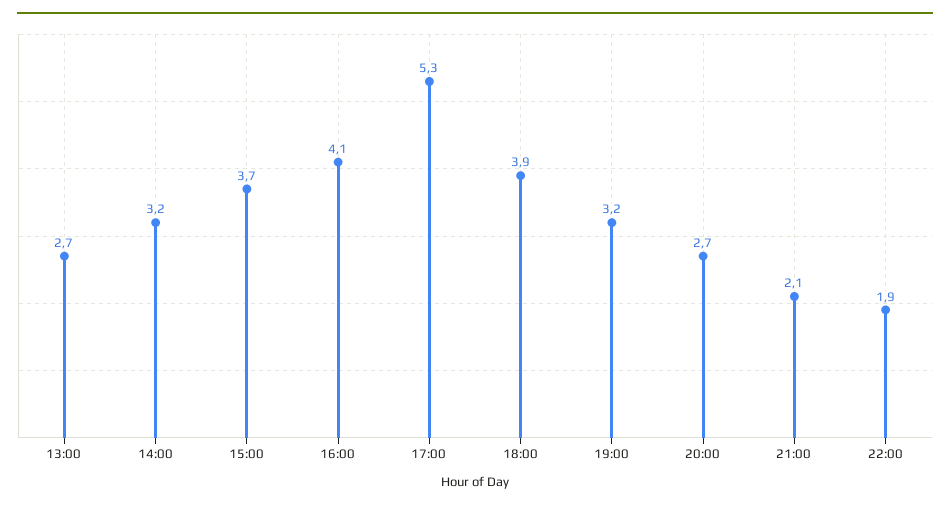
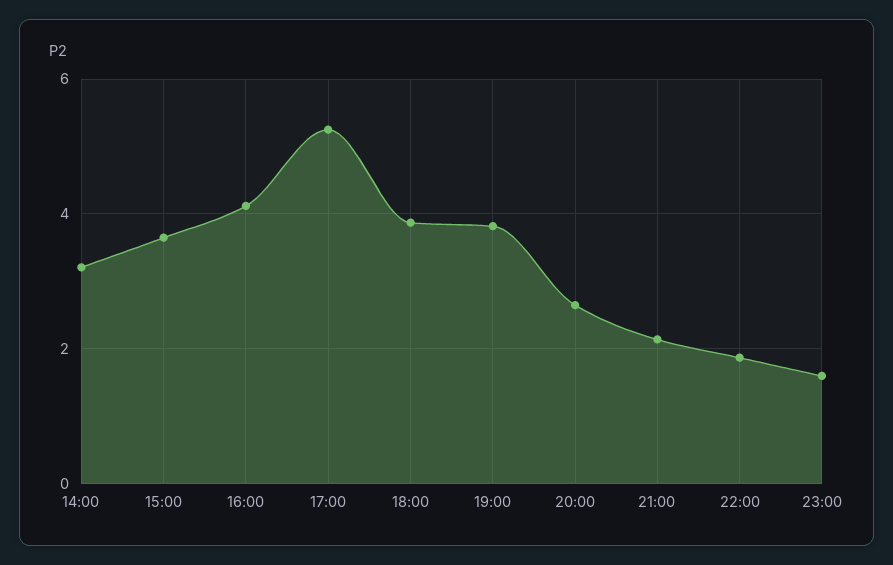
13:00: 2.7 -> none
19:00: 3.2 -> 3.8
23:00: none -> 1.6

